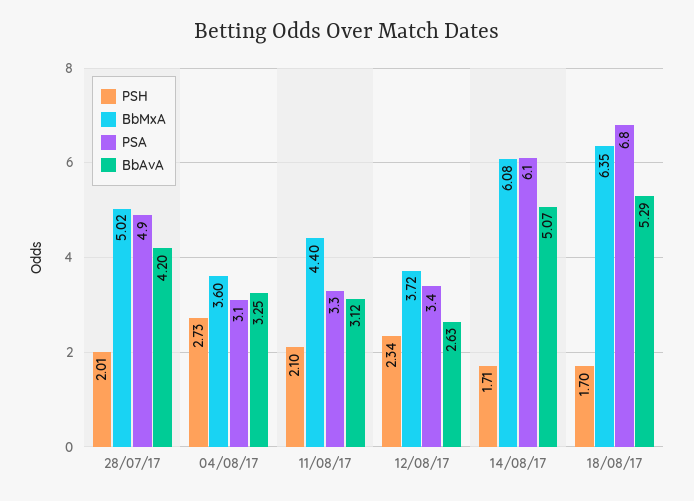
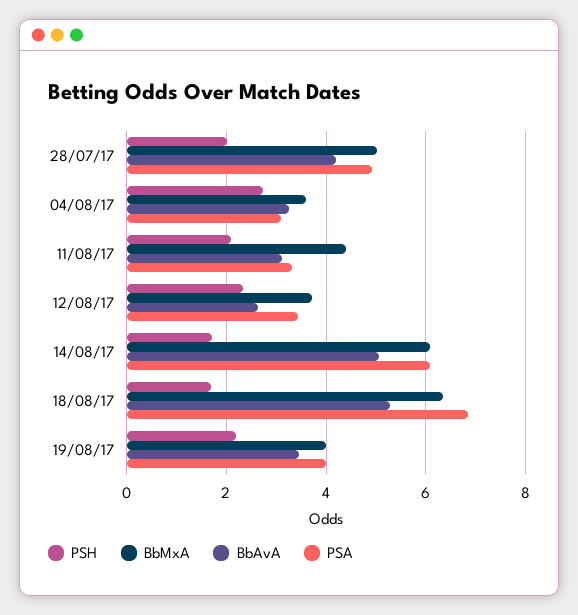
PSH, 19/08/17: none -> 2.2
BbMxA, 19/08/17: none -> 4
BbAvA, 19/08/17: none -> 3.4
PSA, 19/08/17: none -> 4

